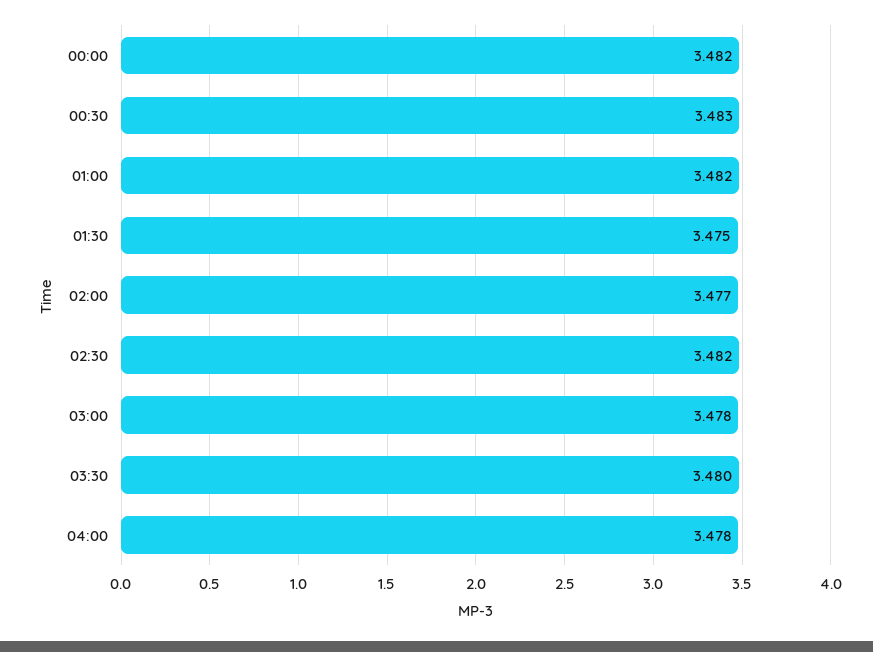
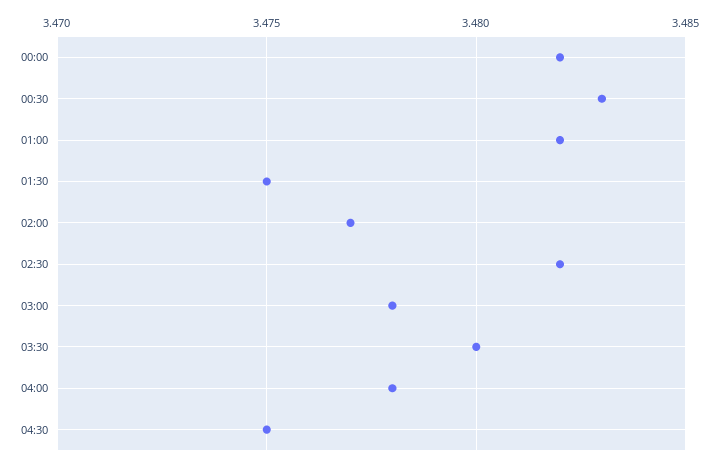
04:30: none -> 3.475

